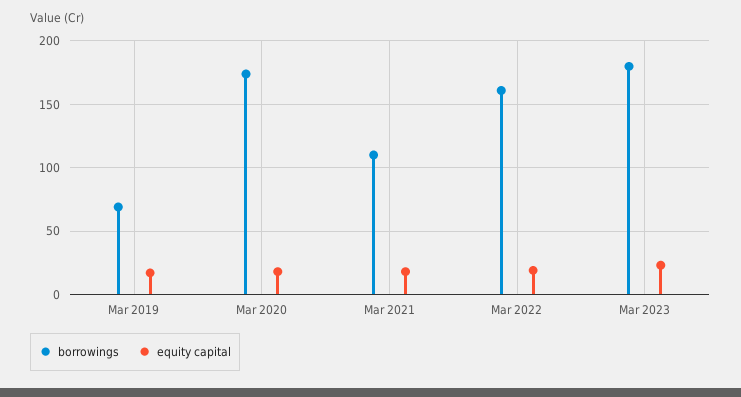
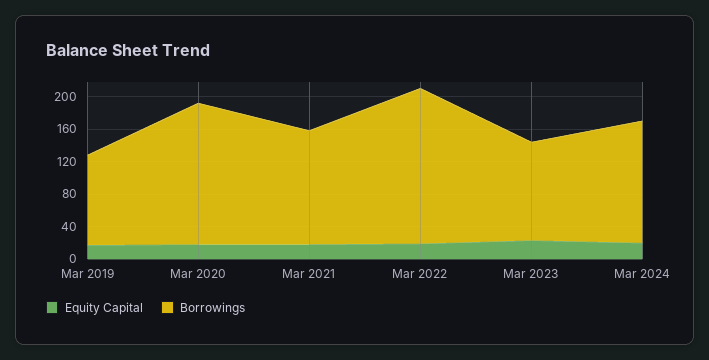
borrowings, Mar 2019: 70 -> 110
borrowings, Mar 2021: 110 -> 140
borrowings, Mar 2022: 160 -> 190
borrowings, Mar 2023: 180 -> 120
equity capital, Mar 2024: none -> 20
borrowings, Mar 2024: none -> 150

